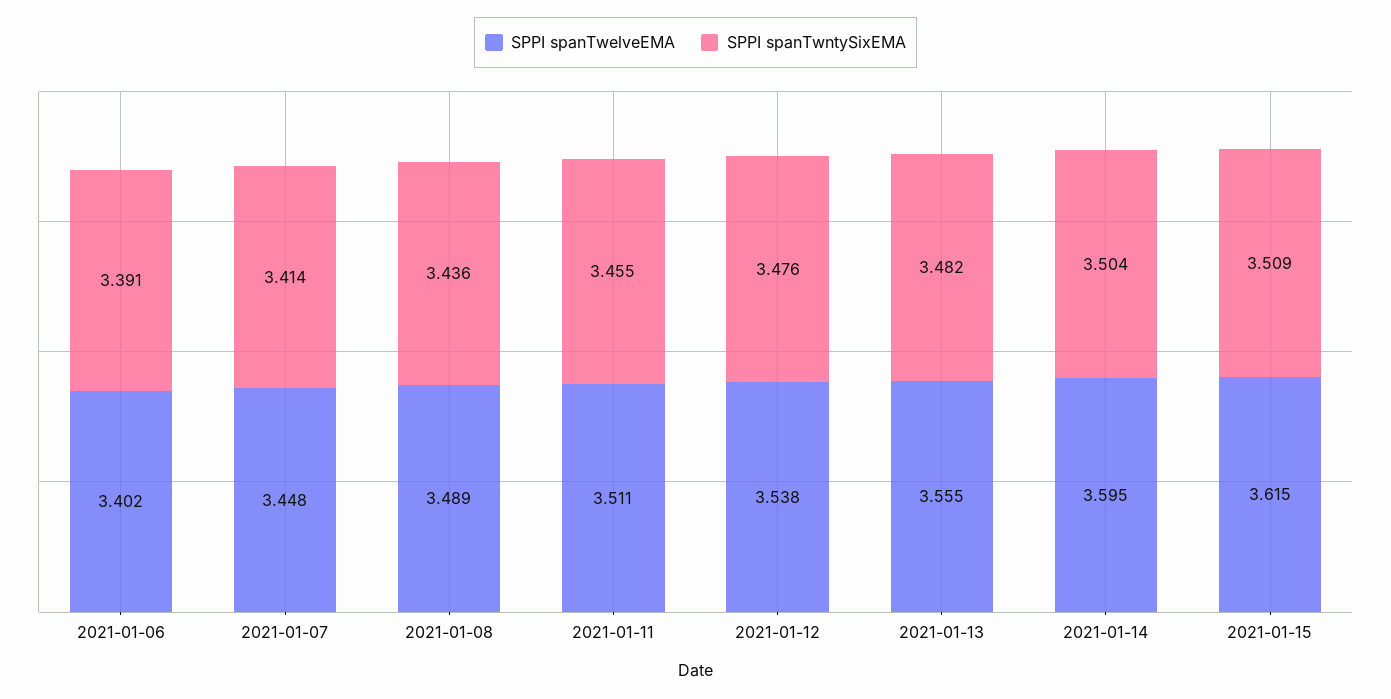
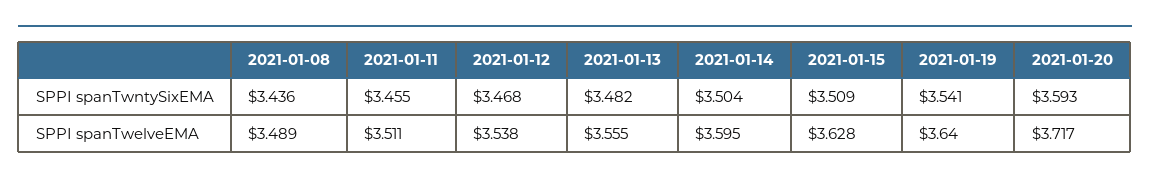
SPPI spanTwelveEMA, 2021-01-06: 3.402 -> none
SPPI spanTwntySixEMA, 2021-01-06: 3.391 -> none
SPPI spanTwelveEMA, 2021-01-07: 3.448 -> none
SPPI spanTwntySixEMA, 2021-01-07: 3.414 -> none
SPPI spanTwntySixEMA, 2021-01-12: 3.476 -> 3.468
SPPI spanTwelveEMA, 2021-01-15: 3.615 -> 3.628
SPPI spanTwntySixEMA, 2021-01-19: none -> 3.541
SPPI spanTwntySixEMA, 2021-01-20: none -> 3.593
SPPI spanTwelveEMA, 2021-01-19: none -> 3.64
SPPI spanTwelveEMA, 2021-01-20: none -> 3.717

